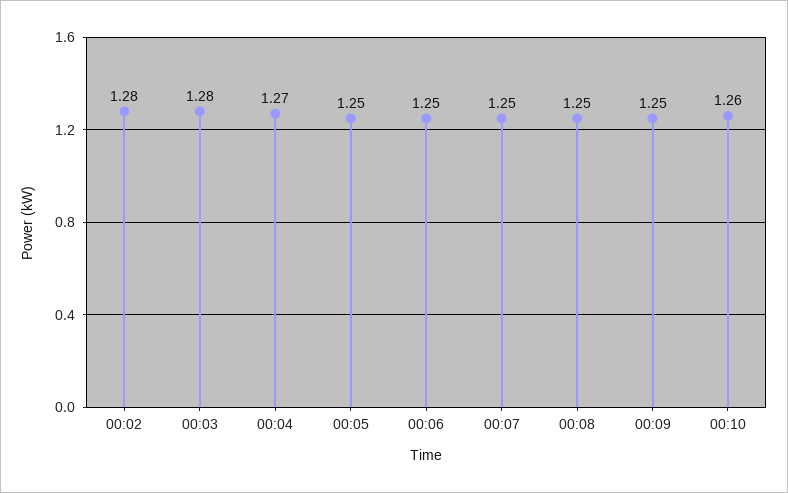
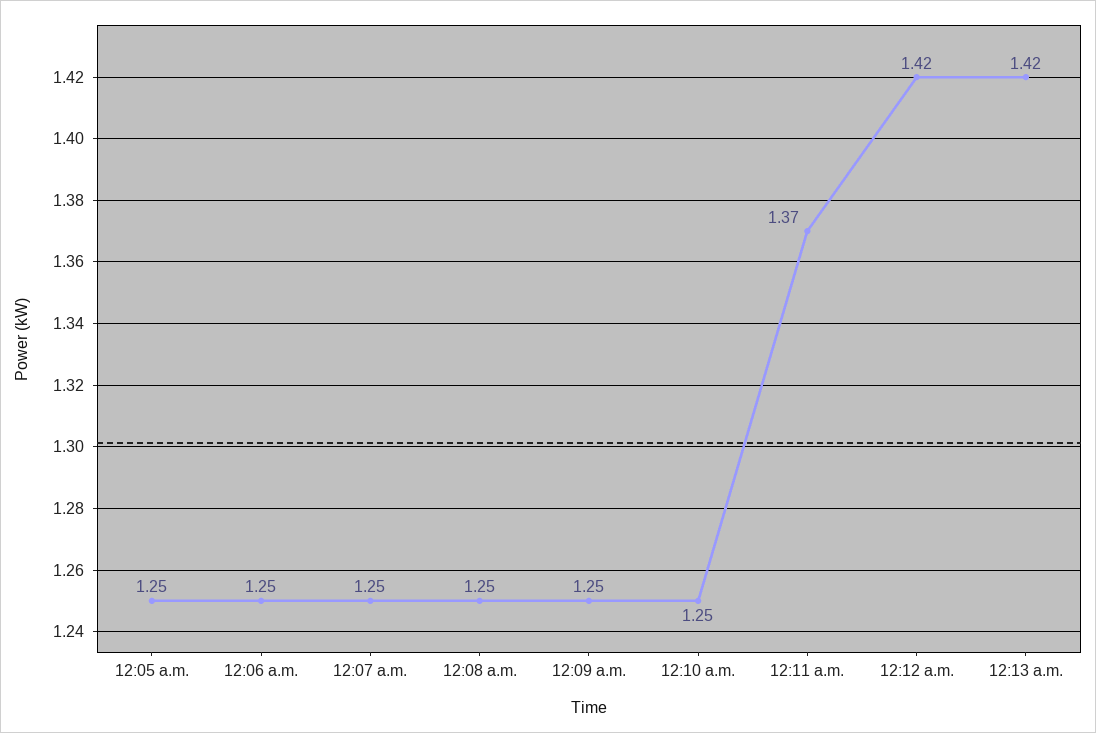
00:02: 1.28 -> none
00:03: 1.28 -> none
00:04: 1.27 -> none
00:10: 1.26 -> 1.25
12:11 a.m.: none -> 1.37
12:12 a.m.: none -> 1.42
12:13 a.m.: none -> 1.42

